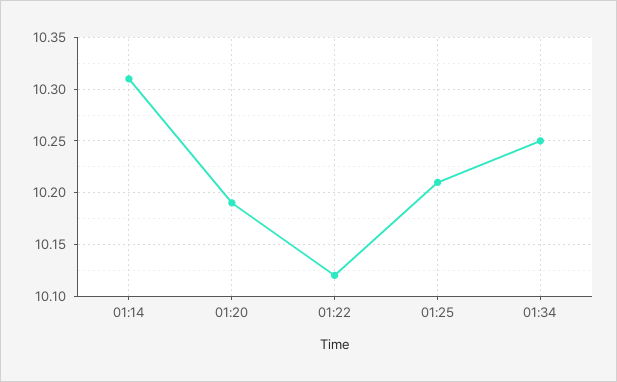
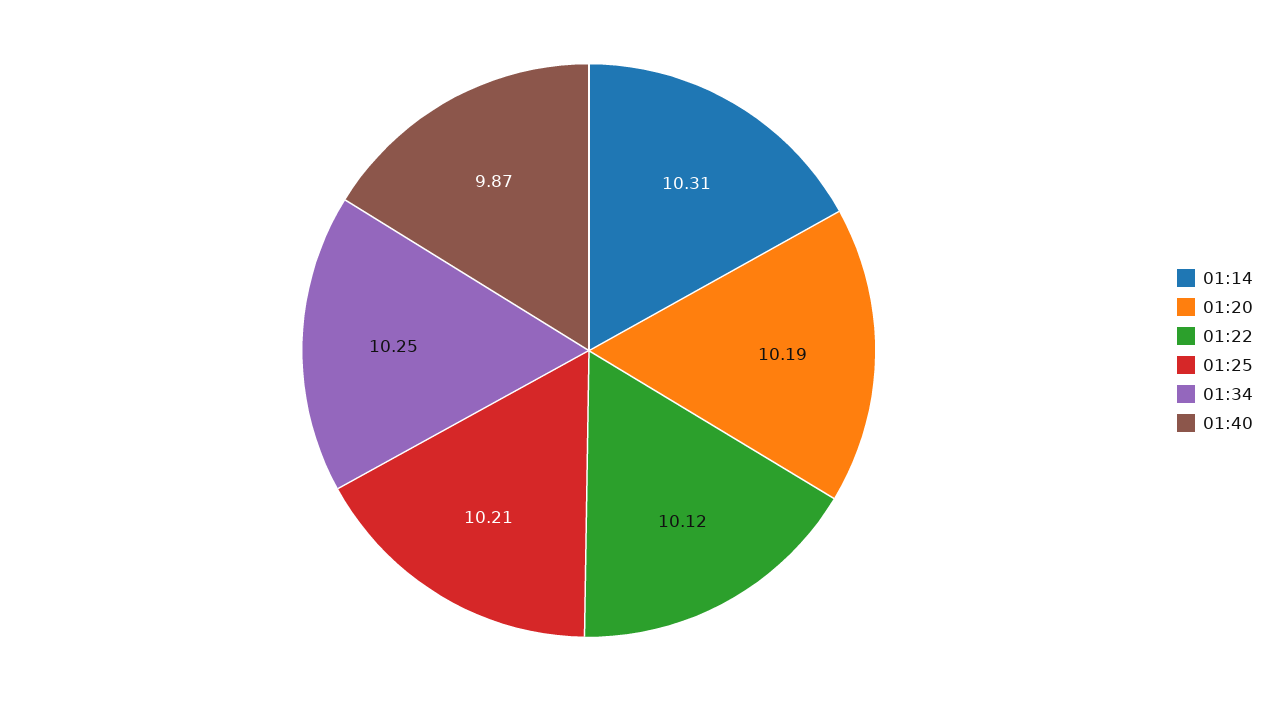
01:40: none -> 9.87

